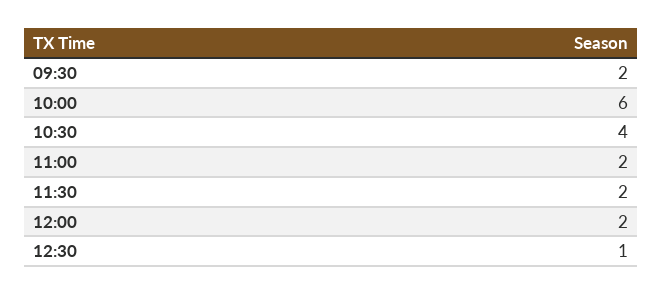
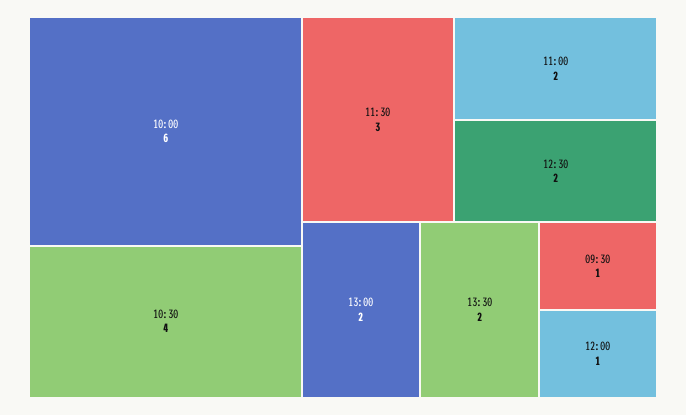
09:30: 2 -> 1
11:30: 2 -> 3
12:00: 2 -> 1
12:30: 1 -> 2
13:00: none -> 2
13:30: none -> 2

